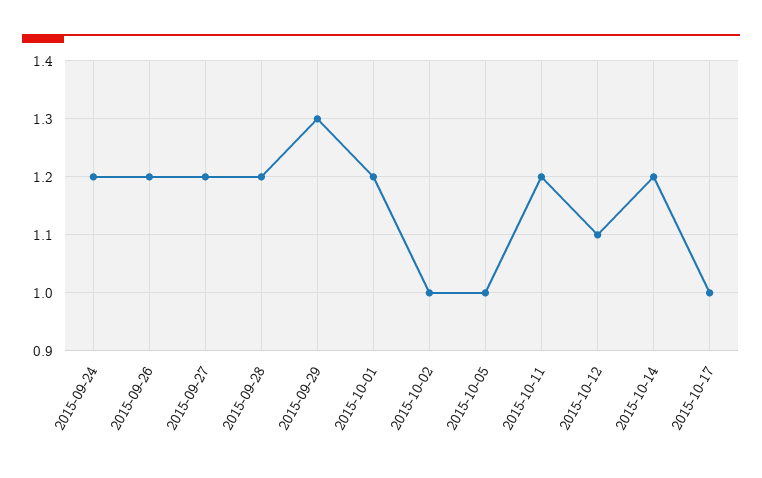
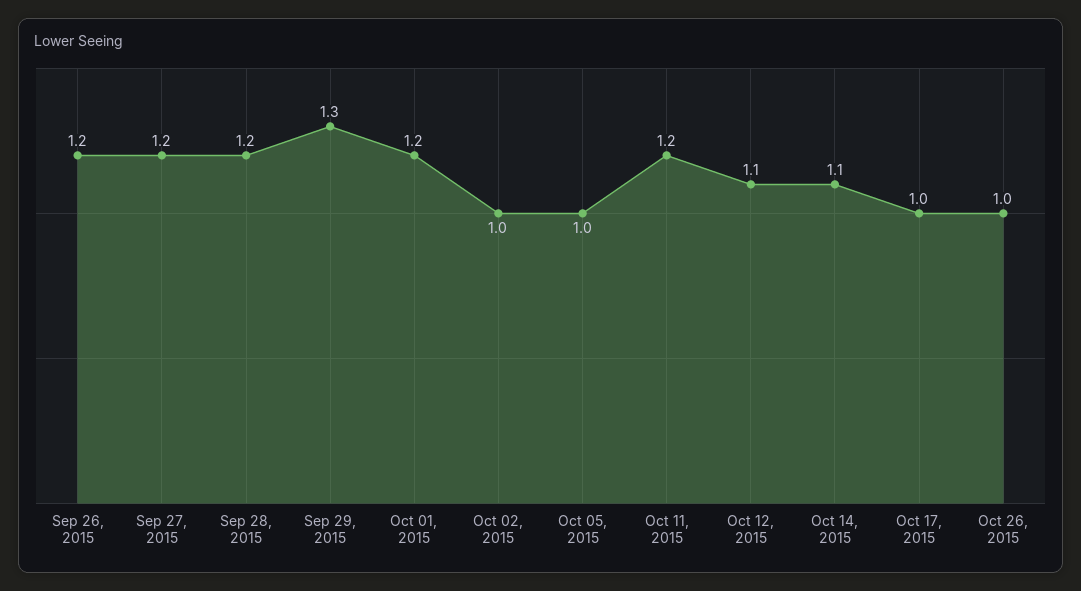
2015-09-24: 1.2 -> none
2015-10-14: 1.2 -> 1.1
Oct 26, 2015: none -> 1

